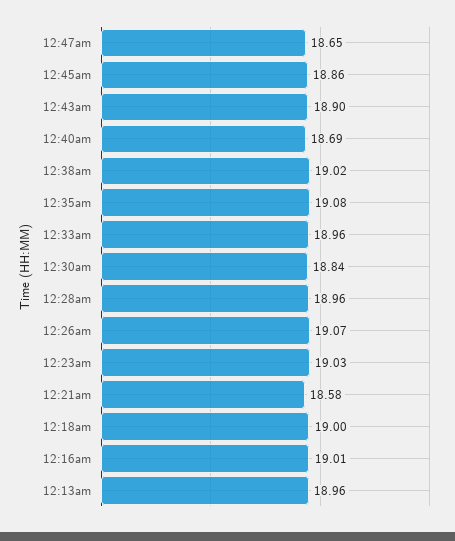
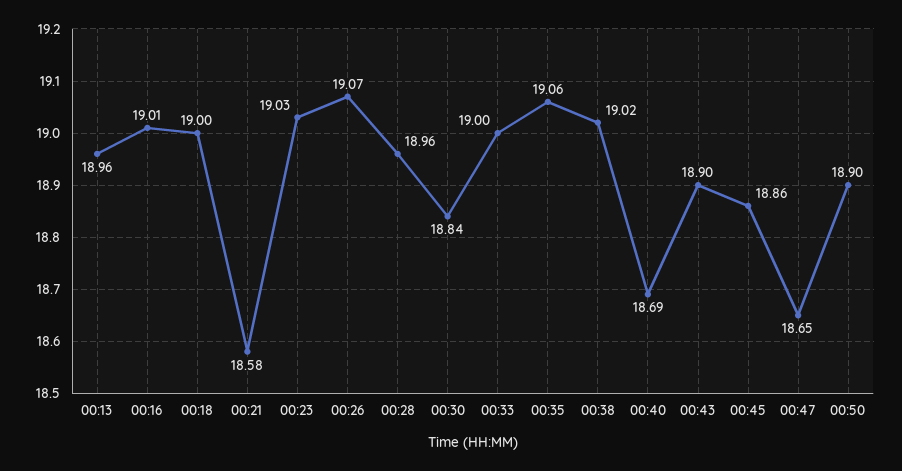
12:35am: 19.08 -> 19.06
12:33am: 18.96 -> 19
00:50: none -> 18.9

